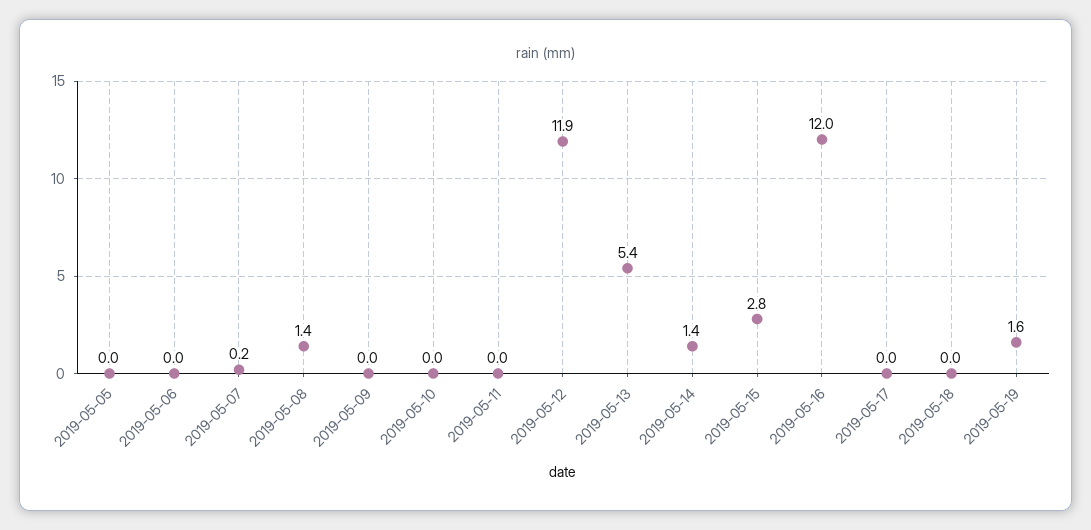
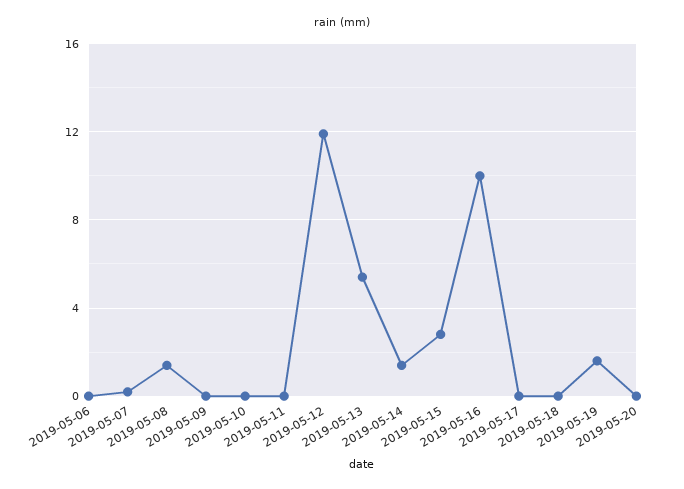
2019-05-05: 0 -> none
2019-05-16: 12 -> 10
2019-05-20: none -> 0

